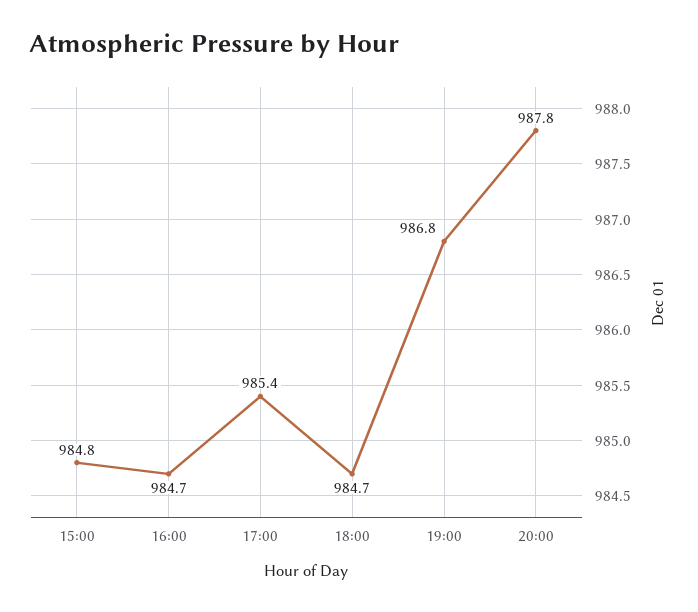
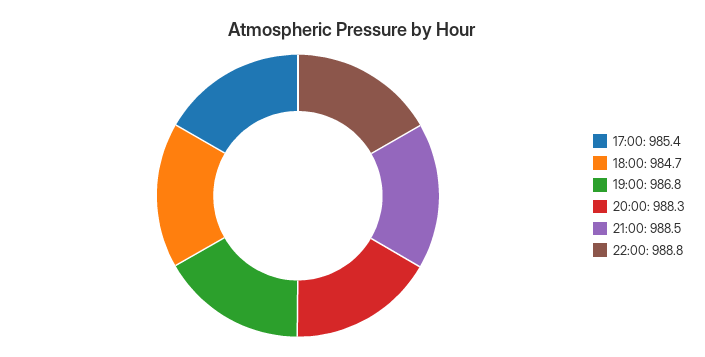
15:00: 984.8 -> none
16:00: 984.7 -> none
20:00: 987.8 -> 988.3
21:00: none -> 988.5
22:00: none -> 988.8

